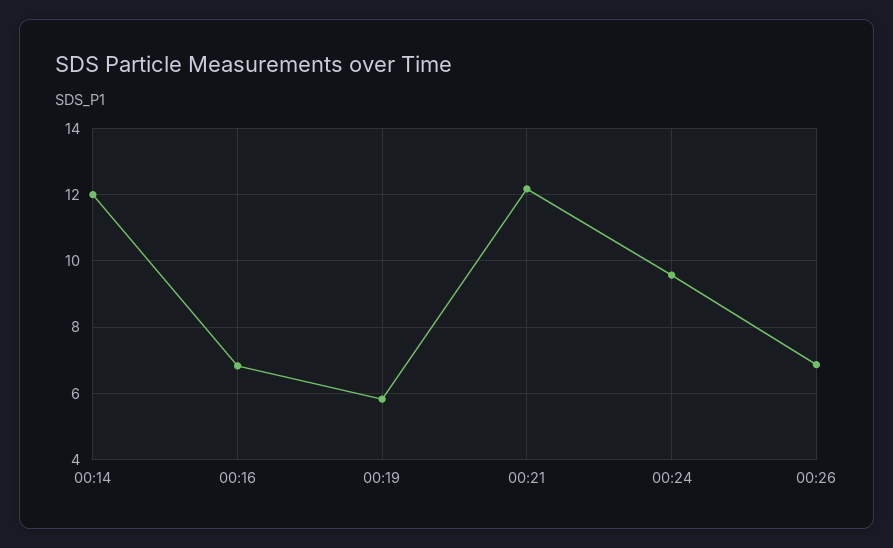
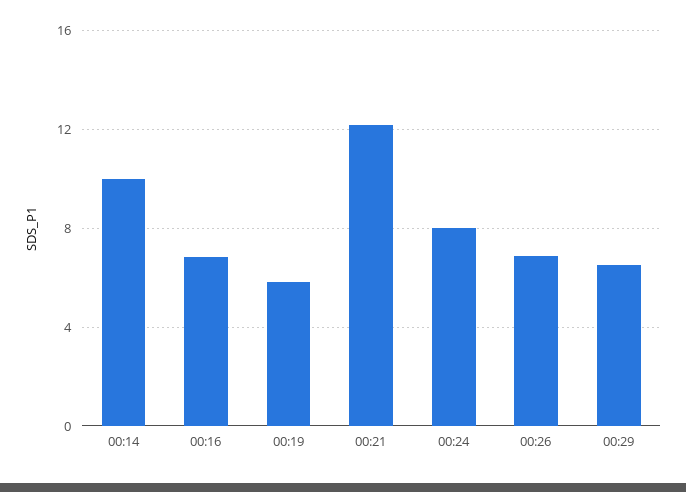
00:14: 12 -> 10
00:24: 9.6 -> 8
00:29: none -> 6.5

